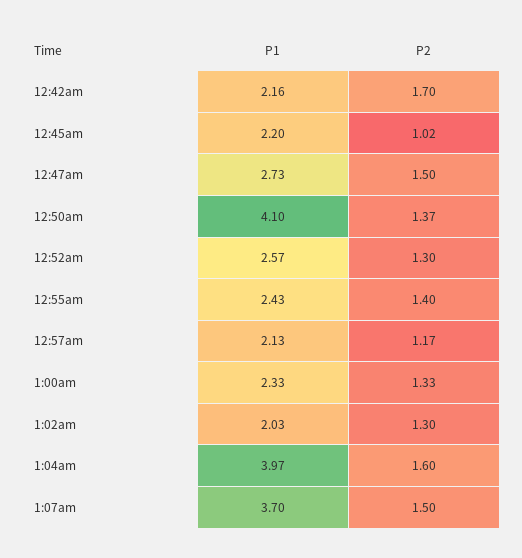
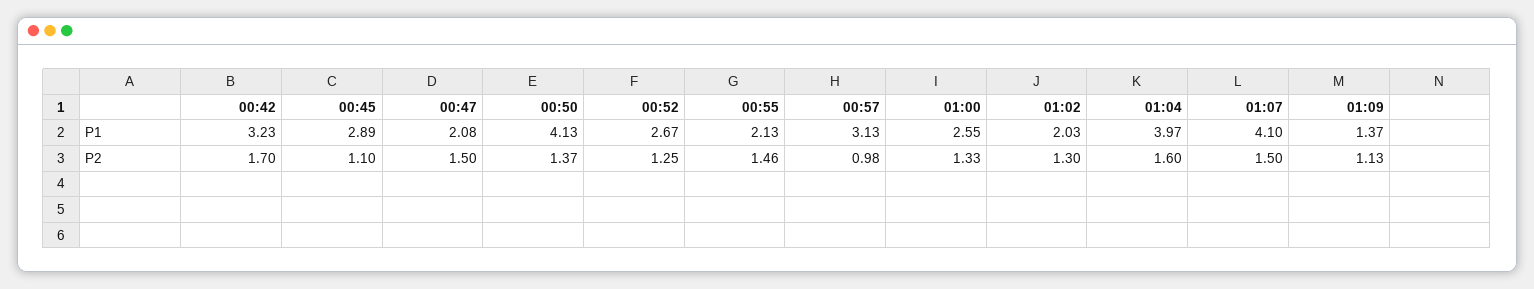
P1, 12:42am: 2.16 -> 3.23
P1, 12:45am: 2.2 -> 2.89
P2, 12:45am: 1.02 -> 1.1
P1, 12:47am: 2.73 -> 2.08
P1, 12:50am: 4.1 -> 4.13
P1, 12:52am: 2.57 -> 2.67
P2, 12:52am: 1.3 -> 1.25
P1, 12:55am: 2.43 -> 2.13
P2, 12:55am: 1.4 -> 1.46
P1, 12:57am: 2.13 -> 3.13
P2, 12:57am: 1.17 -> 0.98
P1, 1:00am: 2.33 -> 2.55
P1, 1:07am: 3.7 -> 4.1
P1, 01:09: none -> 1.37
P2, 01:09: none -> 1.13

